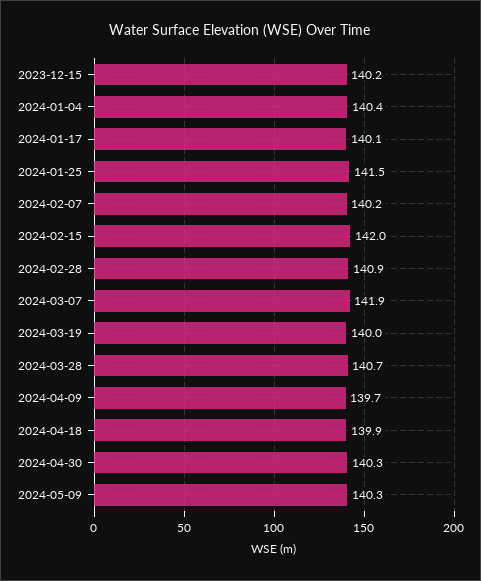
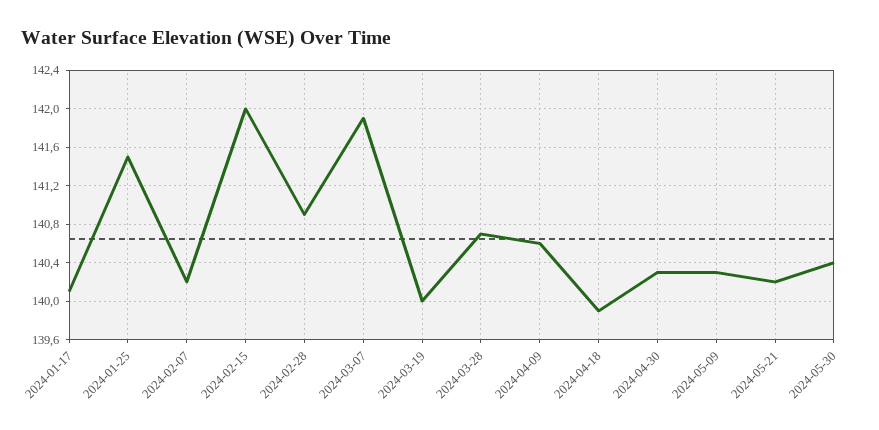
2023-12-15: 140.2 -> none
2024-01-04: 140.4 -> none
2024-04-09: 139.7 -> 140.6
2024-05-21: none -> 140.2
2024-05-30: none -> 140.4

